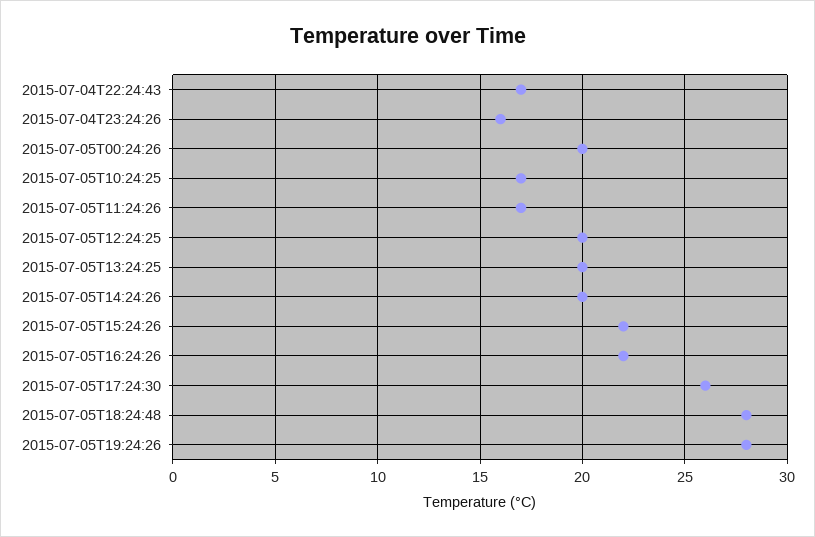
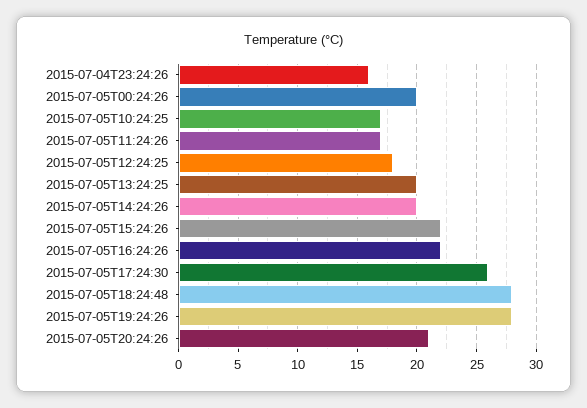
2015-07-04T22:24:43: 17 -> none
2015-07-05T12:24:25: 20 -> 18
2015-07-05T20:24:26: none -> 21

